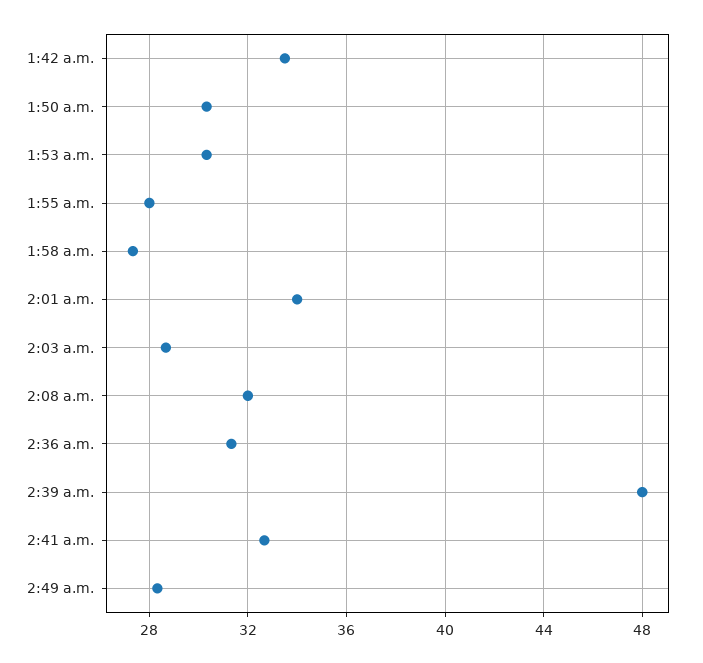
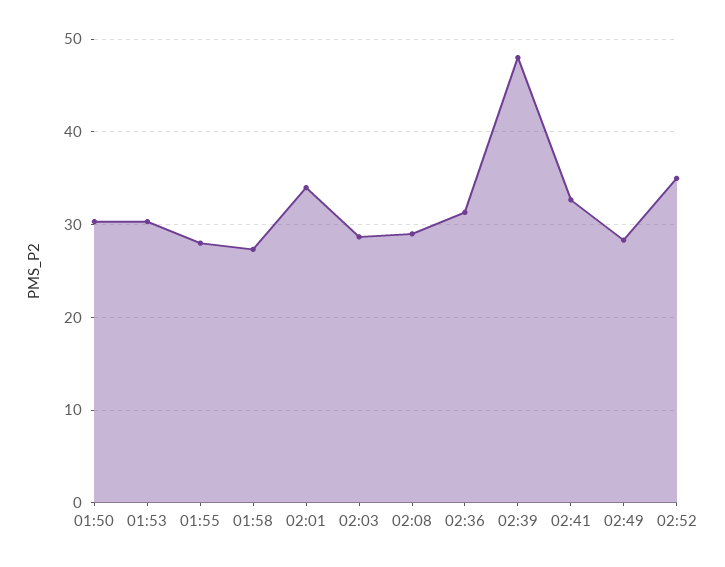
1:42 a.m.: 33.5 -> none
2:08 a.m.: 32 -> 29
02:52: none -> 35

